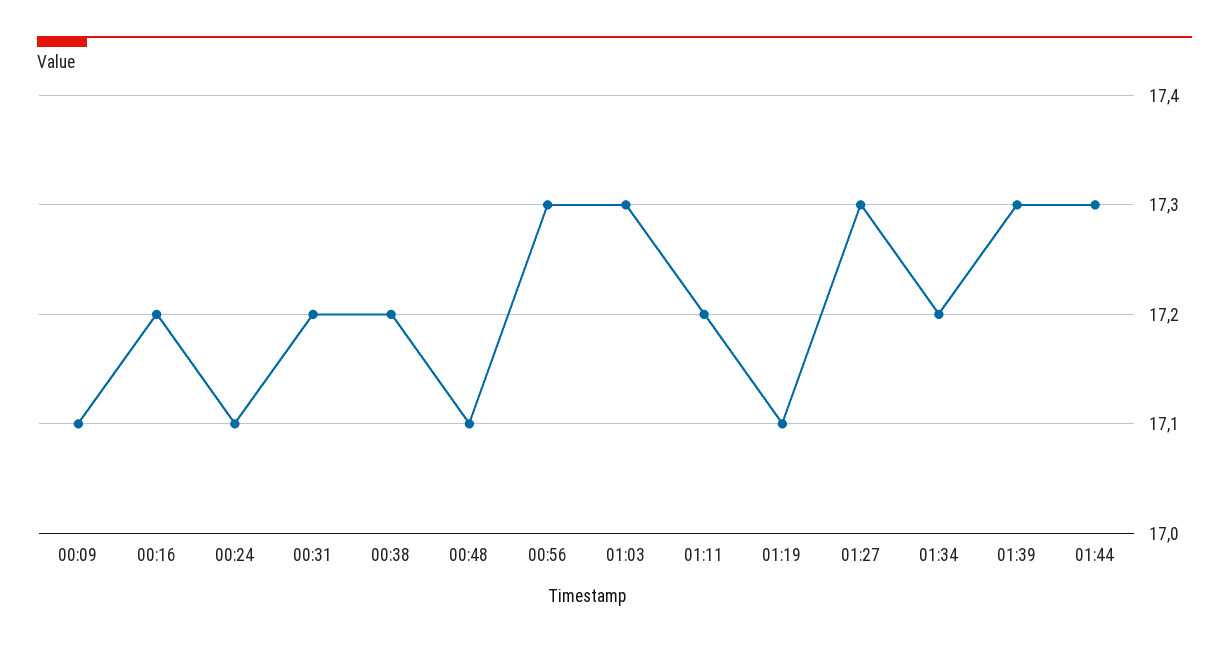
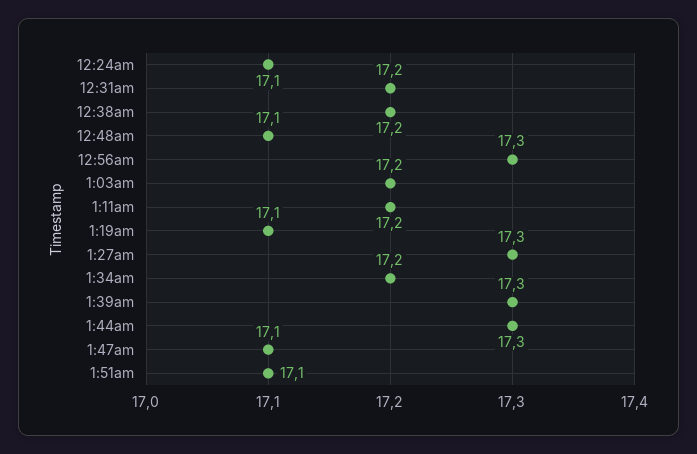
00:09: 17.1 -> none
00:16: 17.2 -> none
01:03: 17.3 -> 17.2
1:47am: none -> 17.1
1:51am: none -> 17.1

